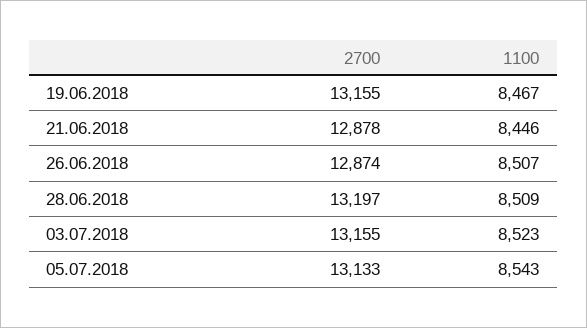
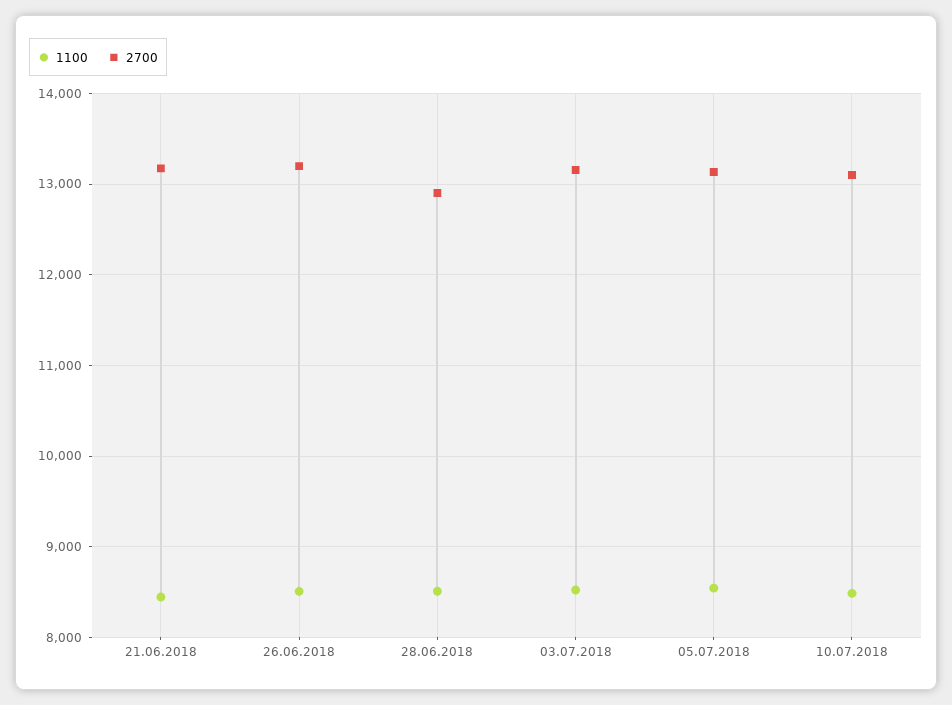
2700, 19.06.2018: 13155 -> none
1100, 19.06.2018: 8467 -> none
2700, 21.06.2018: 12878 -> 13200
2700, 26.06.2018: 12874 -> 13200
2700, 28.06.2018: 13197 -> 12900
1100, 10.07.2018: none -> 8500
2700, 10.07.2018: none -> 13100

